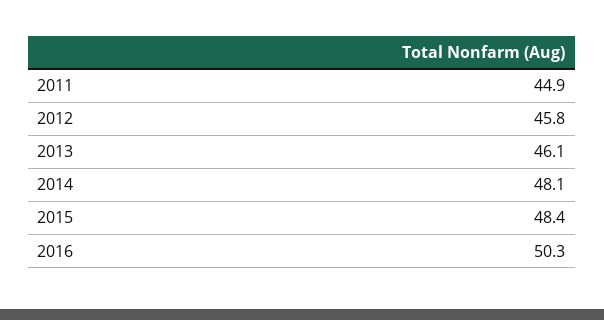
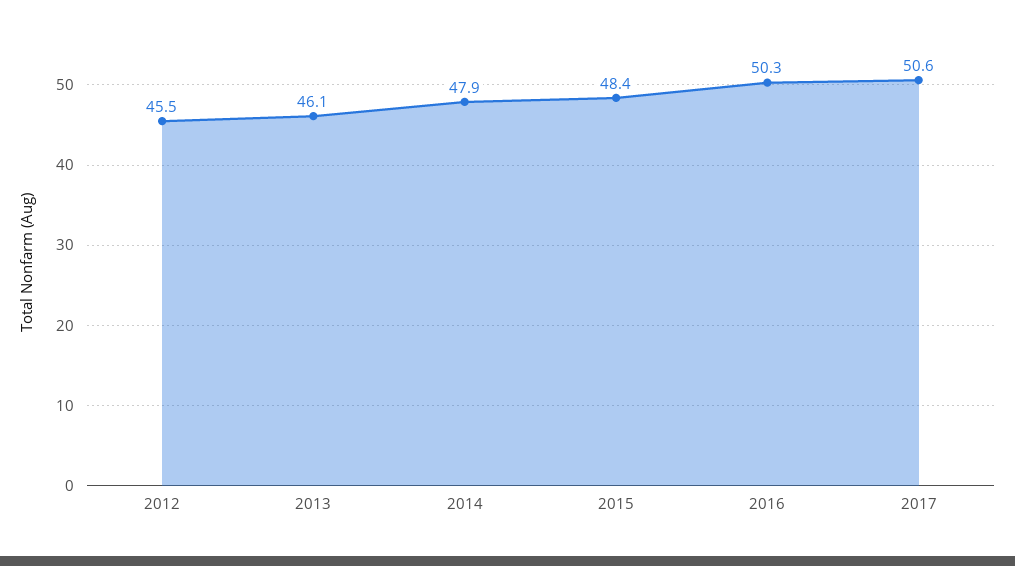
2011: 44.9 -> none
2012: 45.8 -> 45.5
2014: 48.1 -> 47.9
2017: none -> 50.6

